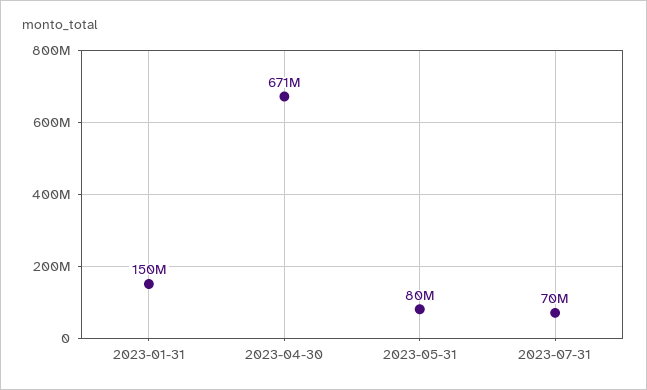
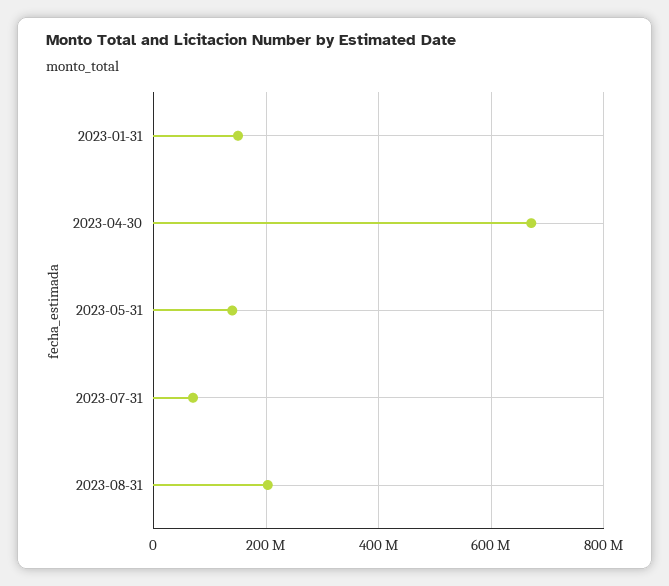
2023-05-31: 80000000 -> 140000000
2023-08-31: none -> 200000000

